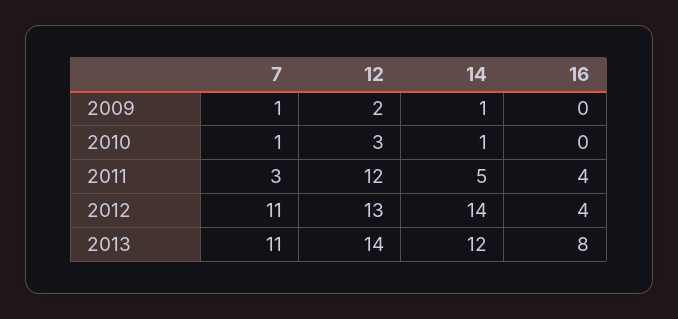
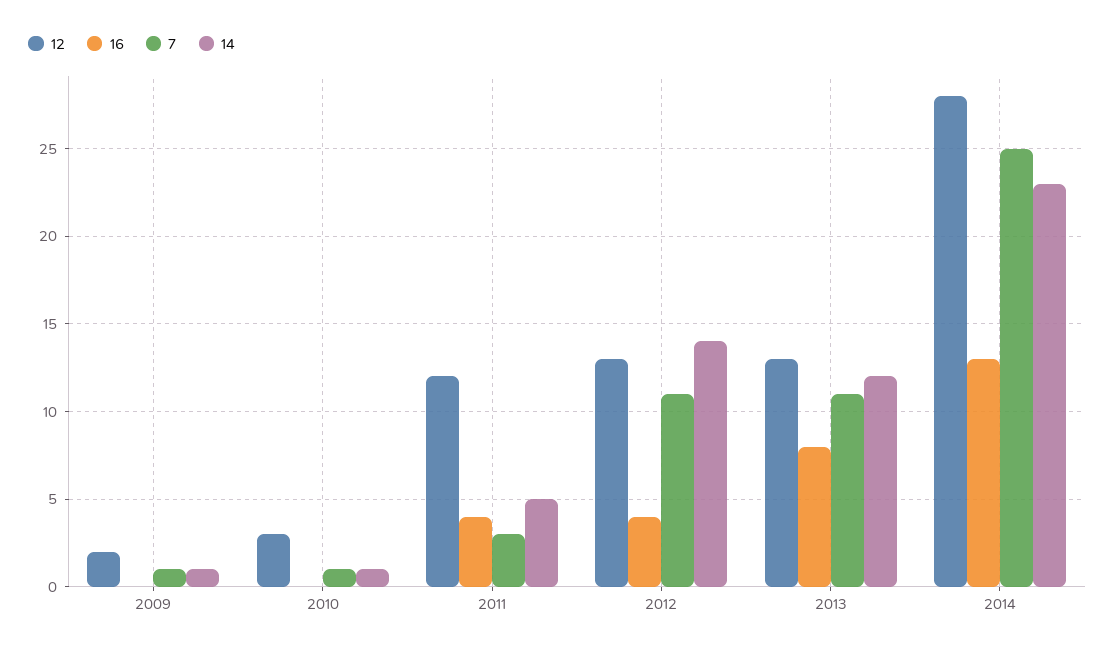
12, 2013: 14 -> 13
12, 2014: none -> 28
16, 2014: none -> 13
7, 2014: none -> 25
14, 2014: none -> 23

